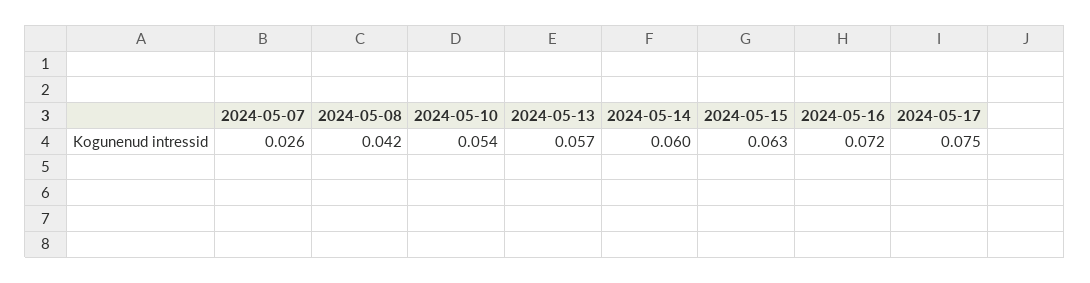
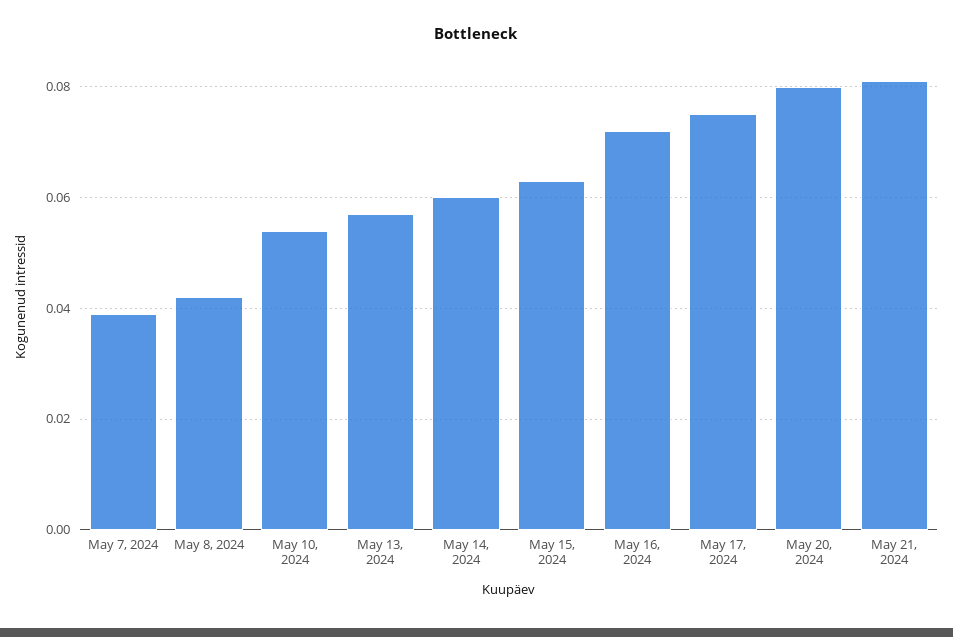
2024-05-07: 0.026 -> 0.04
May 20, 2024: none -> 0.08
May 21, 2024: none -> 0.08

